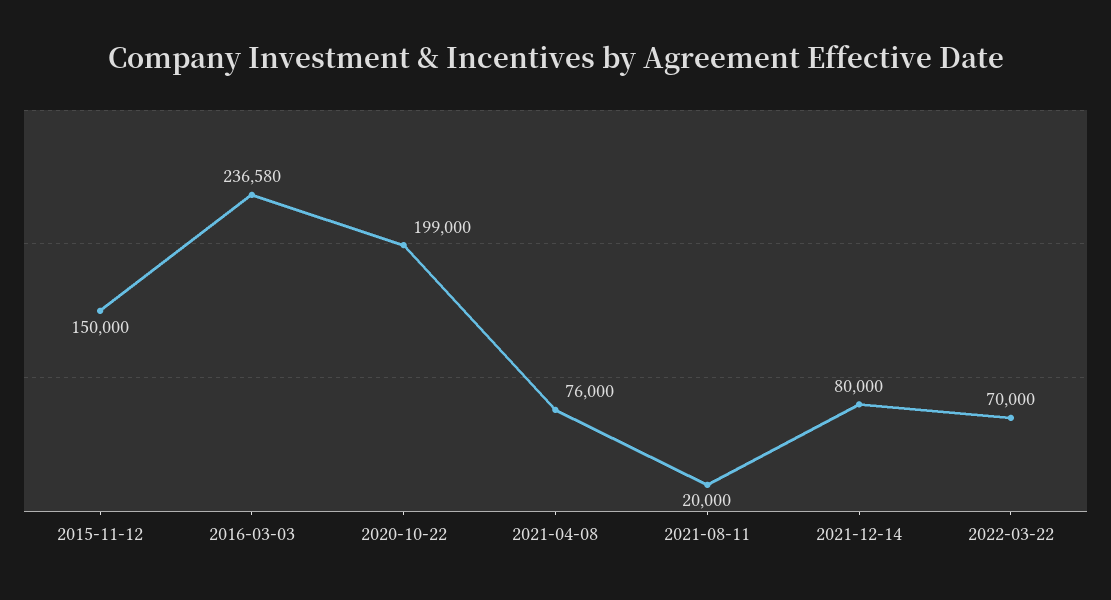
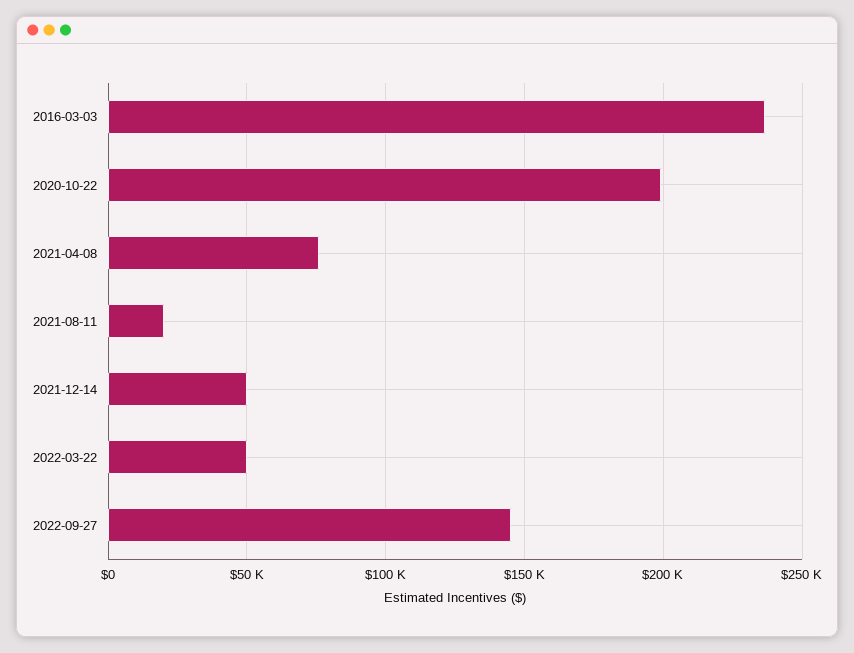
2015-11-12: 150000 -> none
2021-12-14: 80000 -> 50000
2022-03-22: 70000 -> 50000
2022-09-27: none -> 145000

